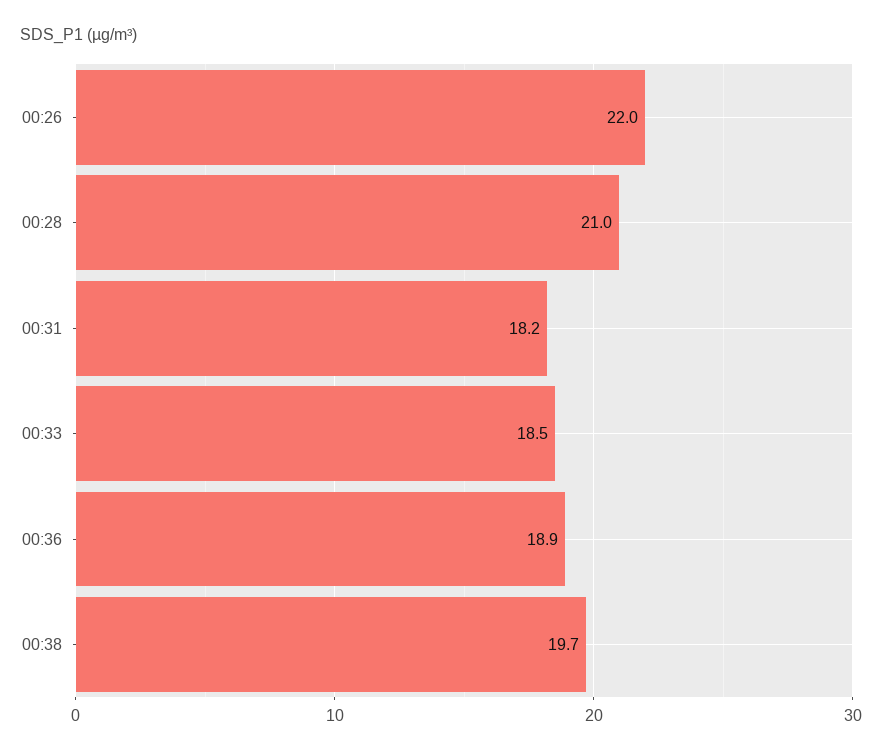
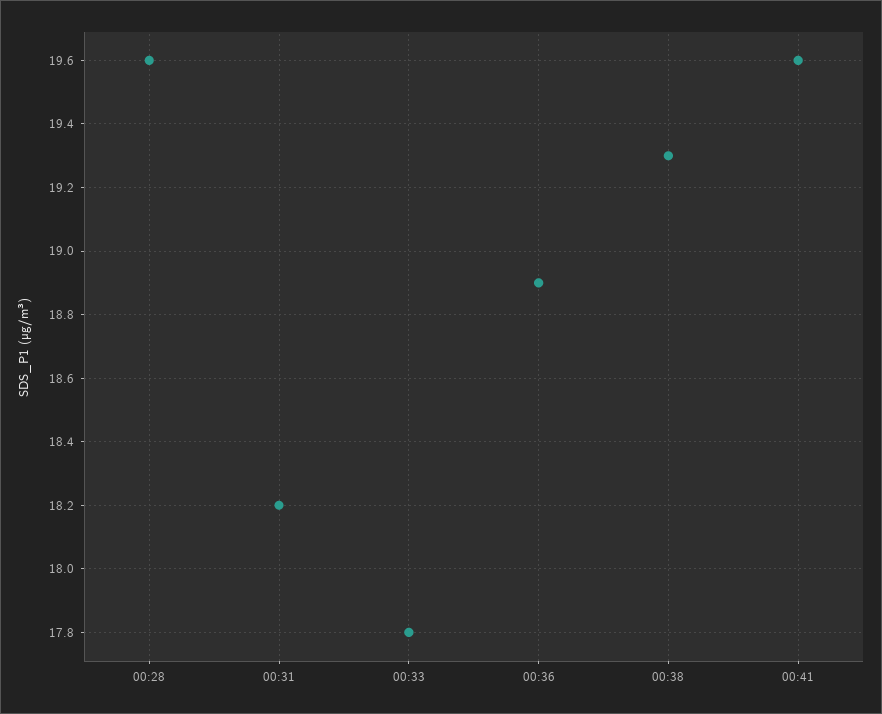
00:26: 22 -> none
00:28: 21 -> 19.6
00:33: 18.5 -> 17.8
00:38: 19.7 -> 19.3
00:41: none -> 19.6

